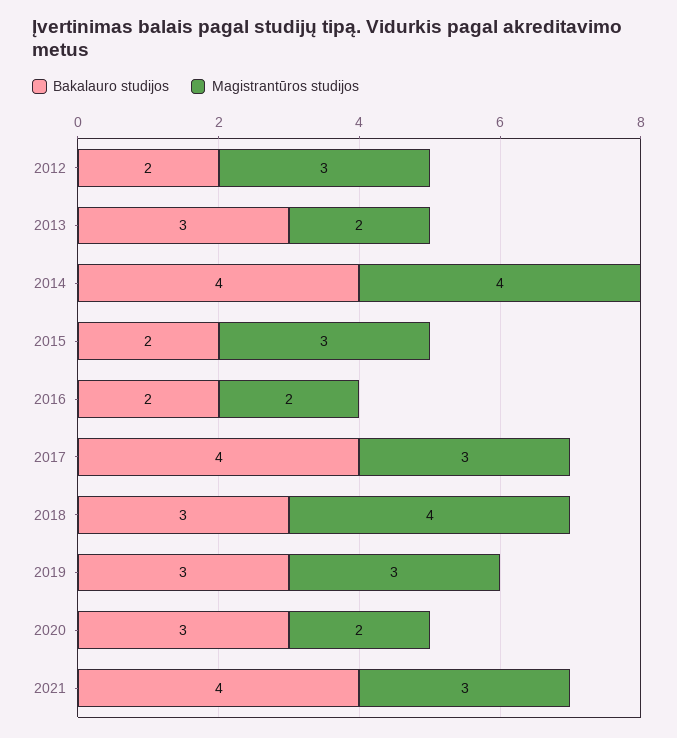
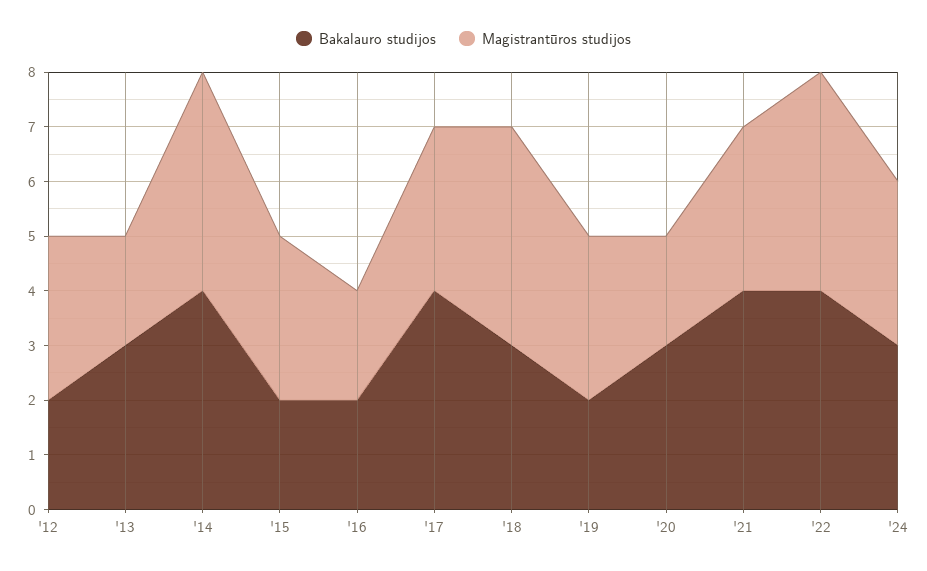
Bakalauro studijos, 2019: 3 -> 2
Bakalauro studijos, '22: none -> 4
Magistrantūros studijos, '22: none -> 4
Bakalauro studijos, '24: none -> 3
Magistrantūros studijos, '24: none -> 3

